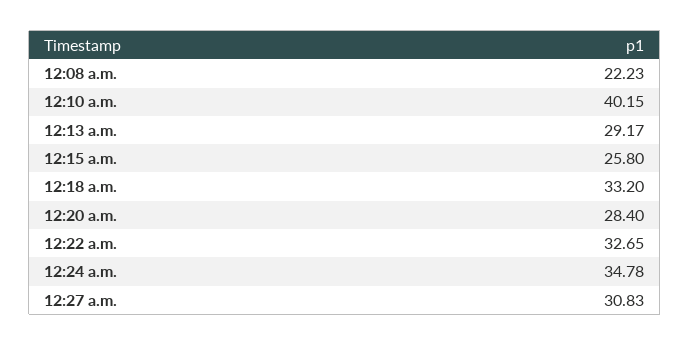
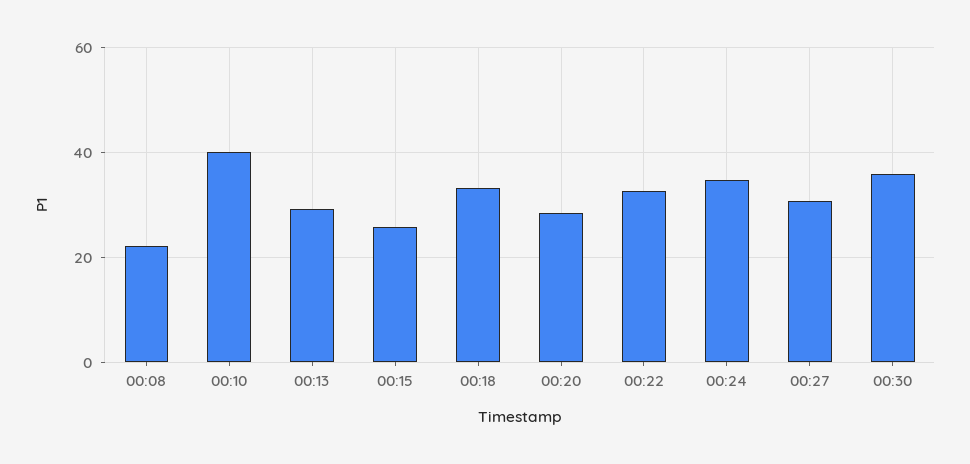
00:30: none -> 36

